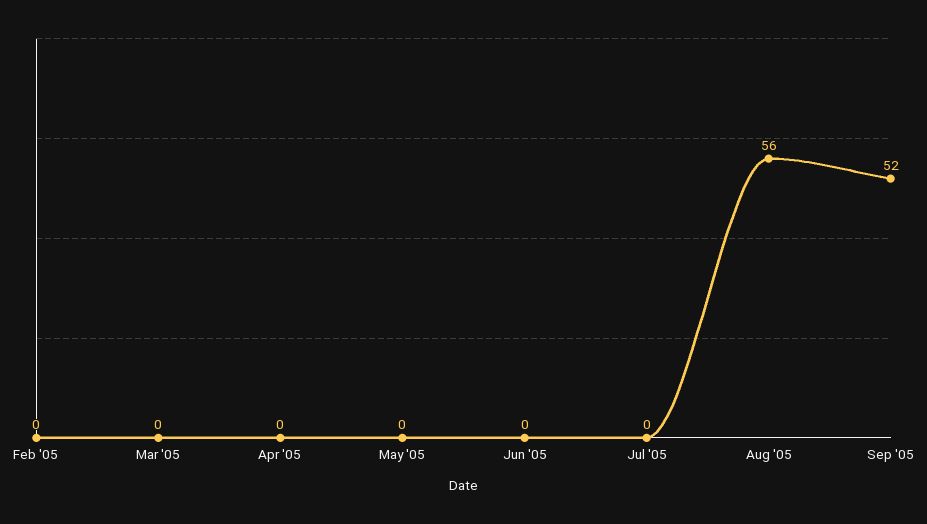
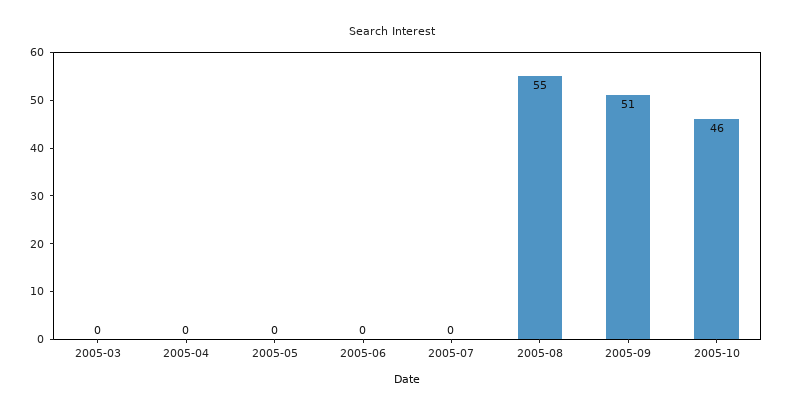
Feb '05: 0 -> none
Aug '05: 56 -> 55
Sep '05: 52 -> 51
2005-10: none -> 46

